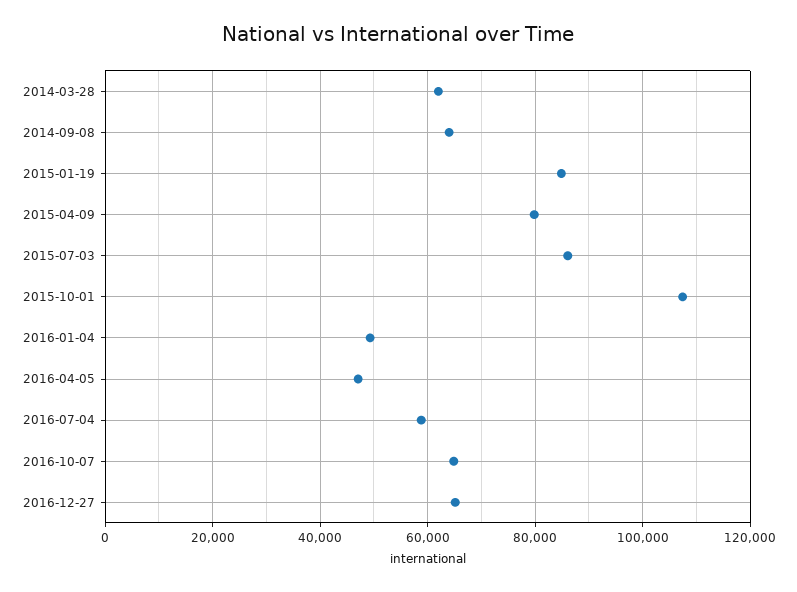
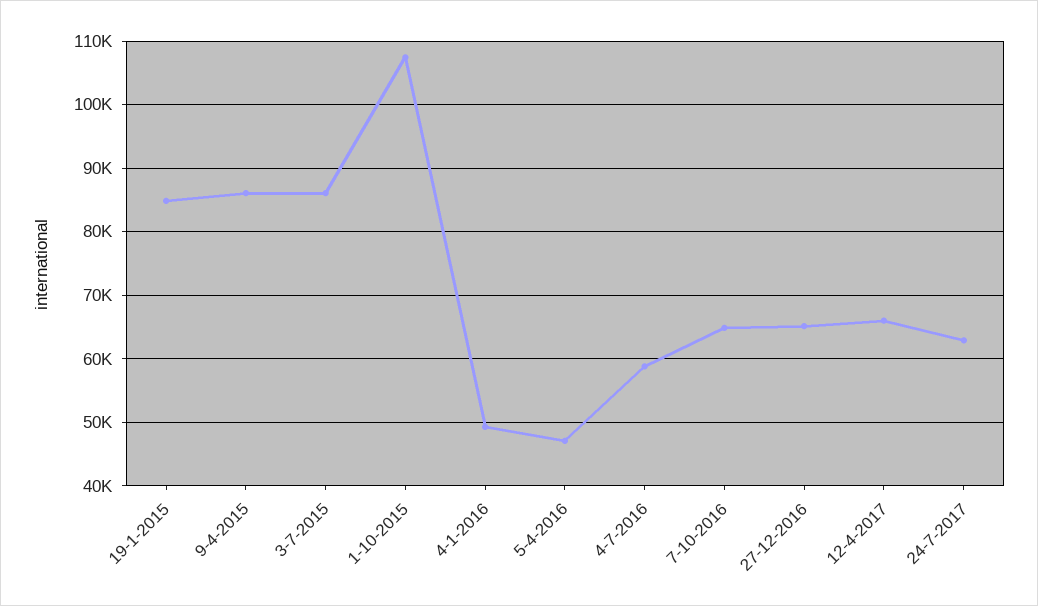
2014-03-28: 62000 -> none
2014-09-08: 64000 -> none
2015-04-09: 80000 -> 86000
12-4-2017: none -> 66000
24-7-2017: none -> 63000

